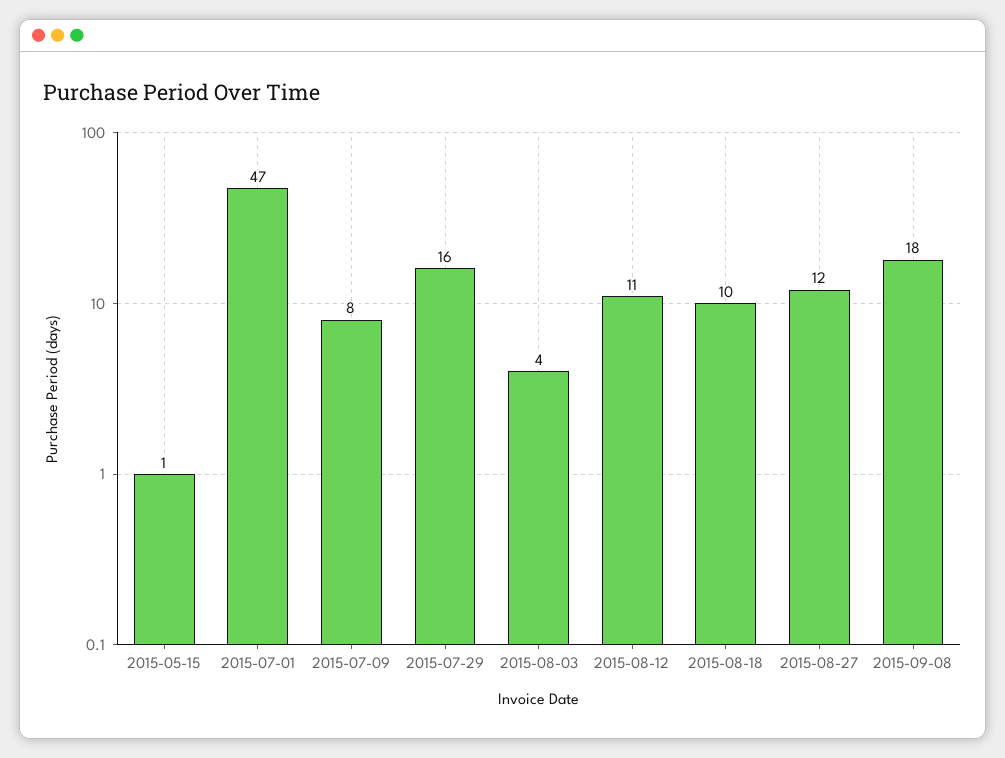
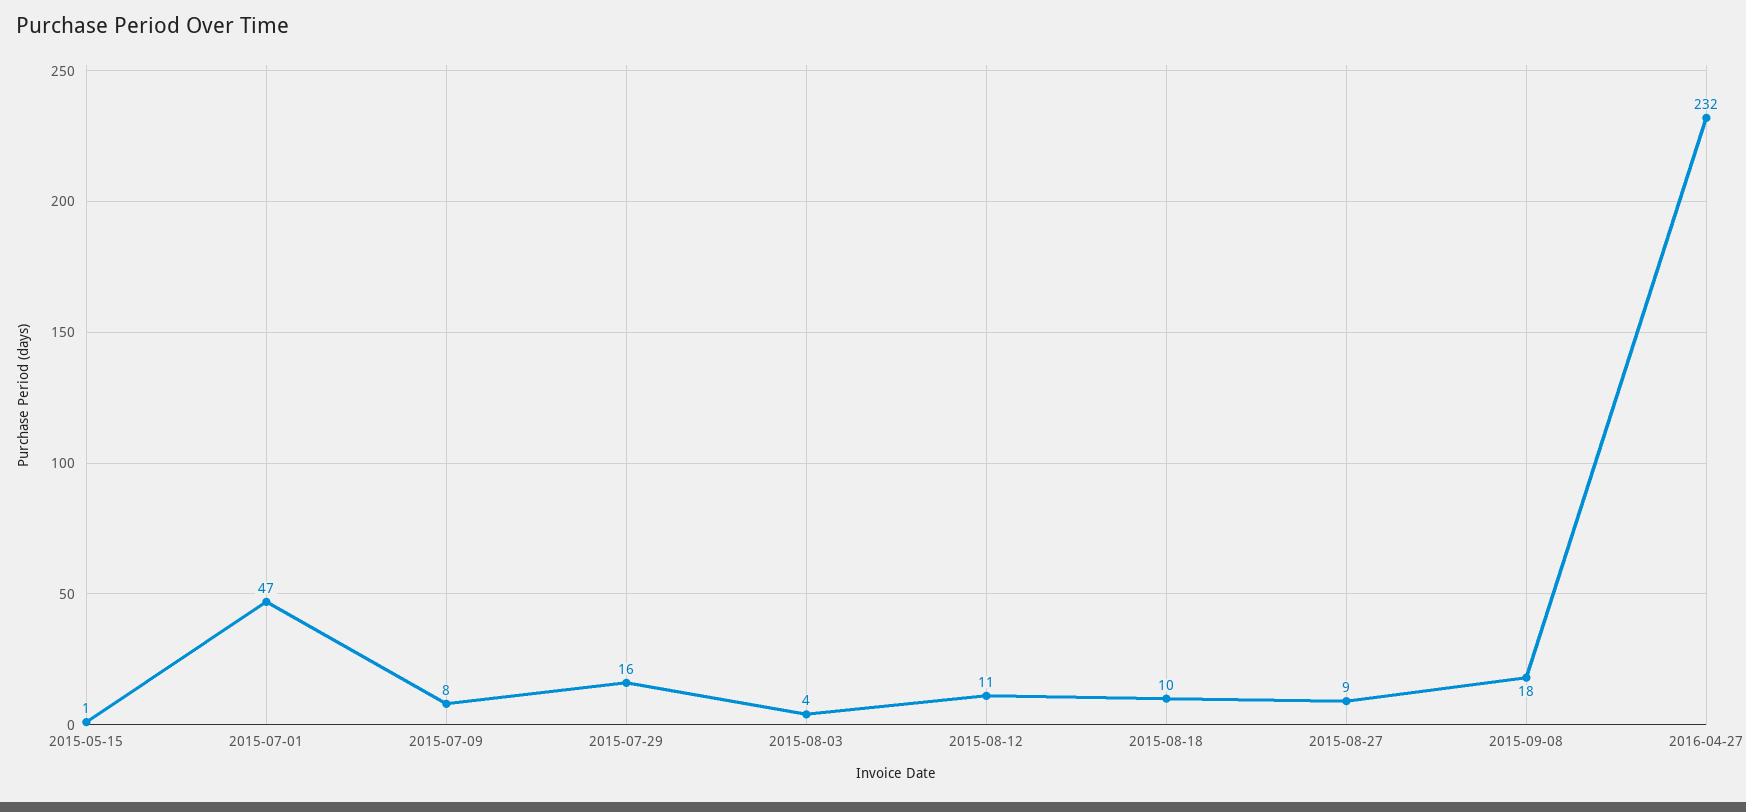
2015-08-27: 12 -> 9
2016-04-27: none -> 232

